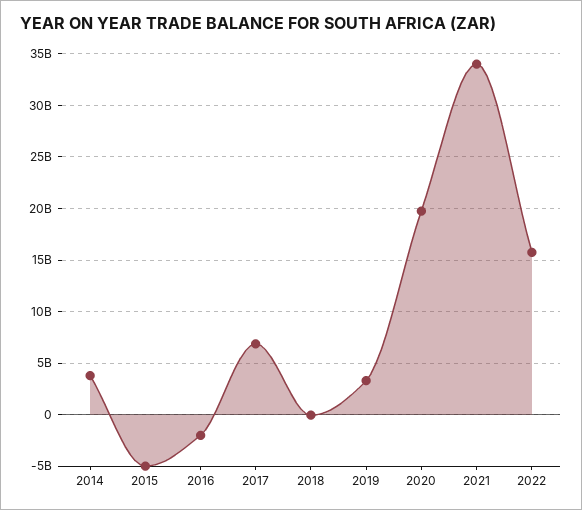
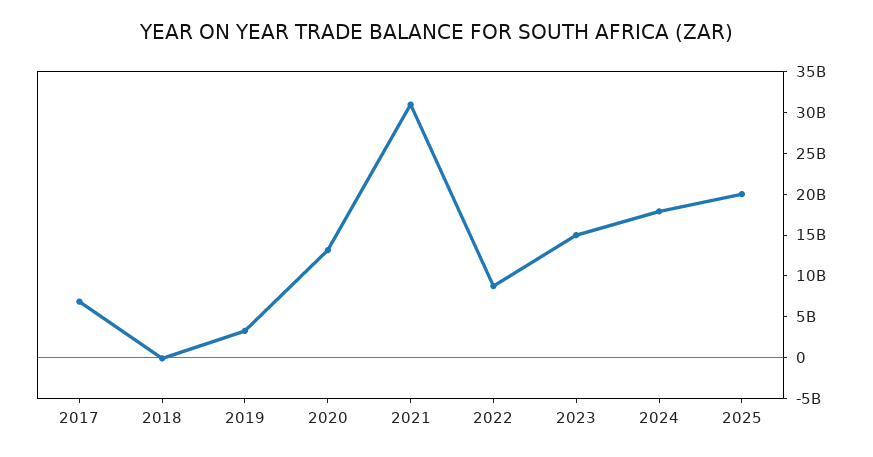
2014: 4000000000 -> none
2015: -5000000000 -> none
2016: -2000000000 -> none
2020: 20000000000 -> 13000000000
2021: 34000000000 -> 31000000000
2022: 16000000000 -> 9000000000
2023: none -> 15000000000
2024: none -> 18000000000
2025: none -> 20000000000

